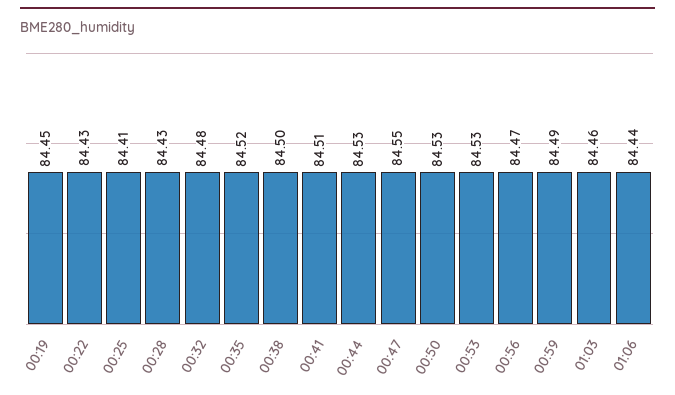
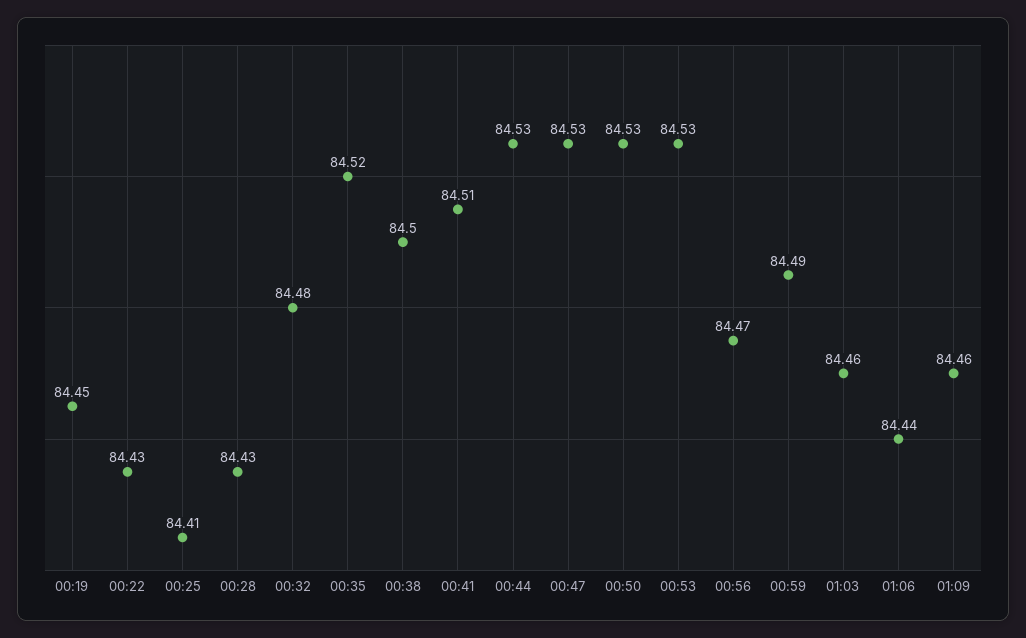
00:47: 84.55 -> 84.53
01:09: none -> 84.46

